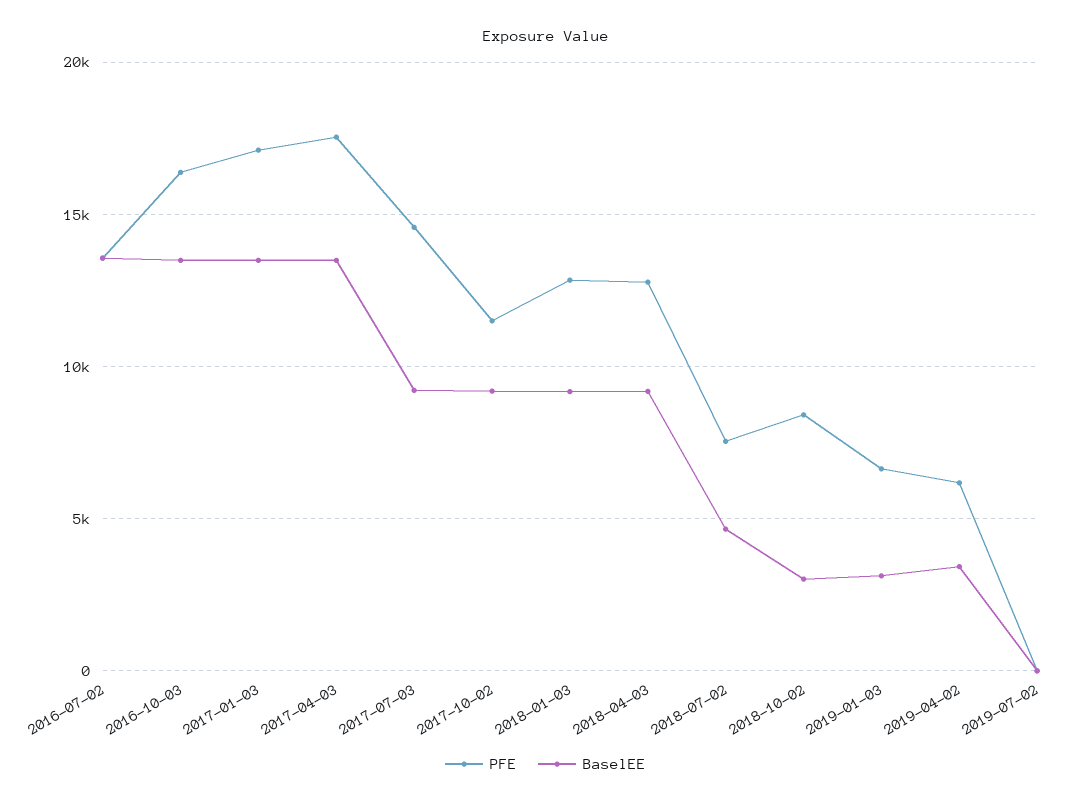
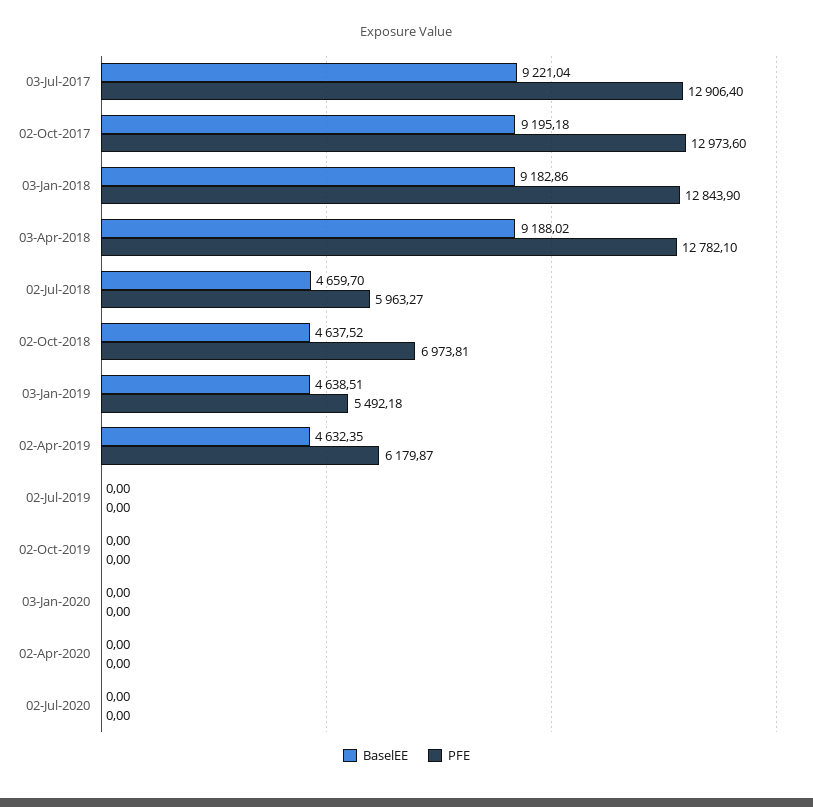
PFE, 2016-07-02: 13500 -> none
BaselEE, 2016-07-02: 13500 -> none
PFE, 2016-10-03: 16500 -> none
BaselEE, 2016-10-03: 13500 -> none
PFE, 2017-01-03: 17000 -> none
BaselEE, 2017-01-03: 13500 -> none
PFE, 2017-04-03: 17500 -> none
BaselEE, 2017-04-03: 13500 -> none
PFE, 2017-07-03: 14500 -> 12906.4
PFE, 2017-10-02: 11500 -> 12973.6
PFE, 2018-07-02: 7500 -> 5963.27
PFE, 2018-10-02: 8500 -> 6973.81
BaselEE, 2018-10-02: 3000 -> 4637.52
PFE, 2019-01-03: 6500 -> 5492.18
BaselEE, 2019-01-03: 3000 -> 4638.51
BaselEE, 2019-04-02: 3500 -> 4632.35
BaselEE, 02-Oct-2019: none -> 0
PFE, 02-Oct-2019: none -> 0
BaselEE, 03-Jan-2020: none -> 0
PFE, 03-Jan-2020: none -> 0
BaselEE, 02-Apr-2020: none -> 0
PFE, 02-Apr-2020: none -> 0
BaselEE, 02-Jul-2020: none -> 0
PFE, 02-Jul-2020: none -> 0

